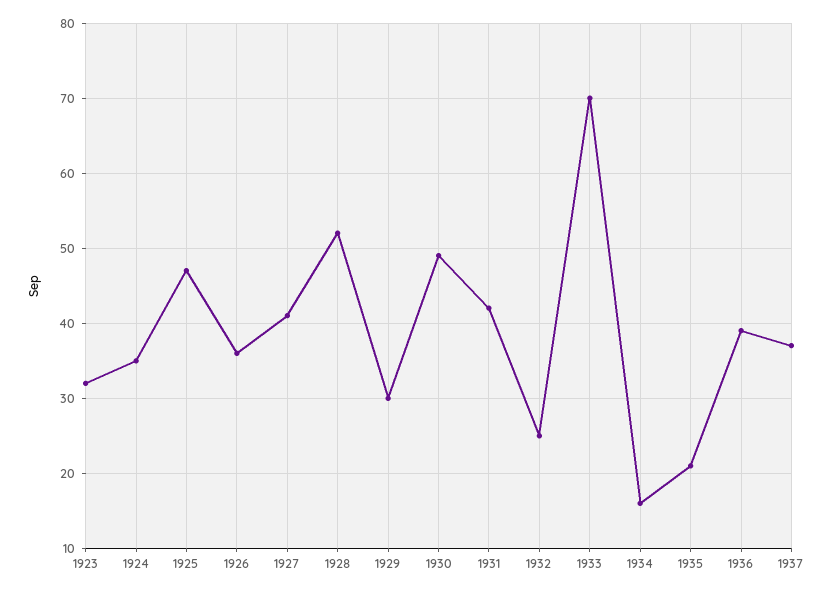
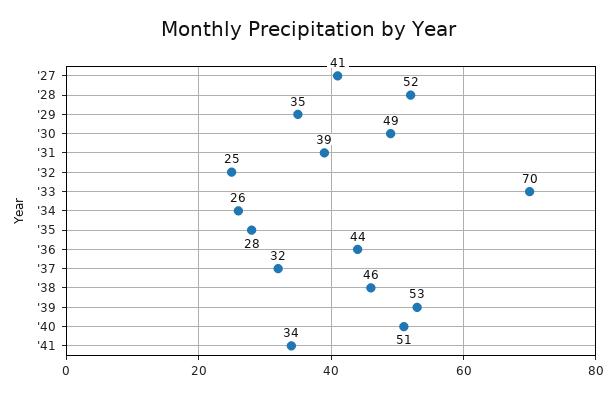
1923: 32 -> none
1924: 35 -> none
1925: 47 -> none
1926: 36 -> none
1929: 30 -> 35
1931: 42 -> 39
1934: 16 -> 26
1935: 21 -> 28
1936: 39 -> 44
1937: 37 -> 32
'38: none -> 46
'39: none -> 53
'40: none -> 51
'41: none -> 34

